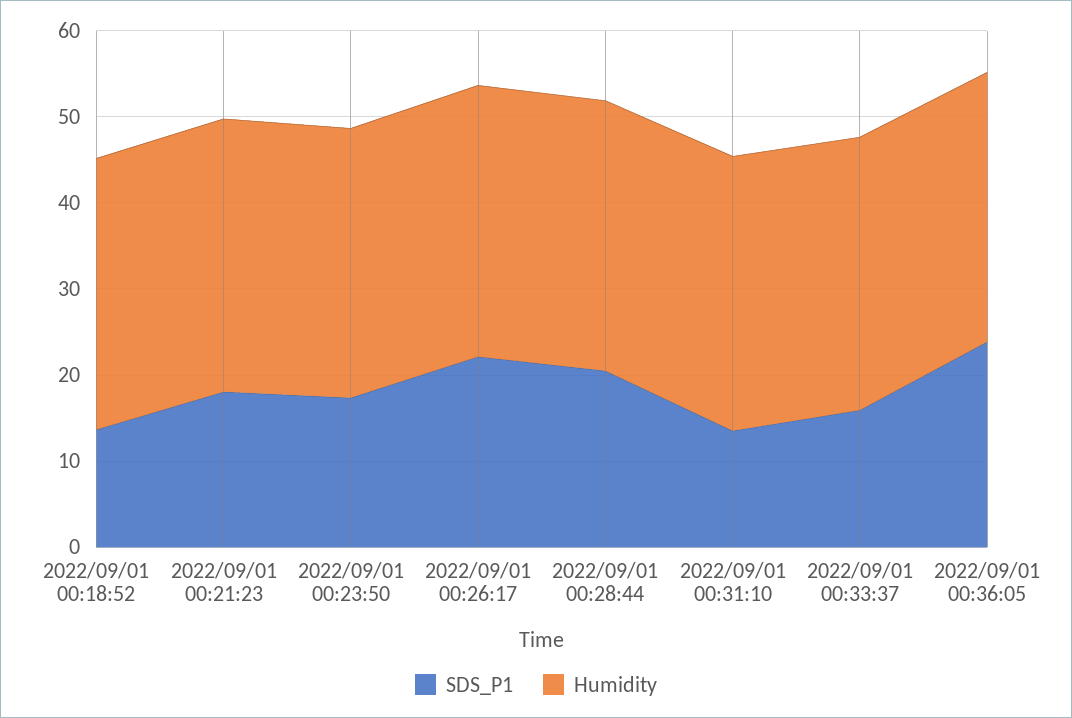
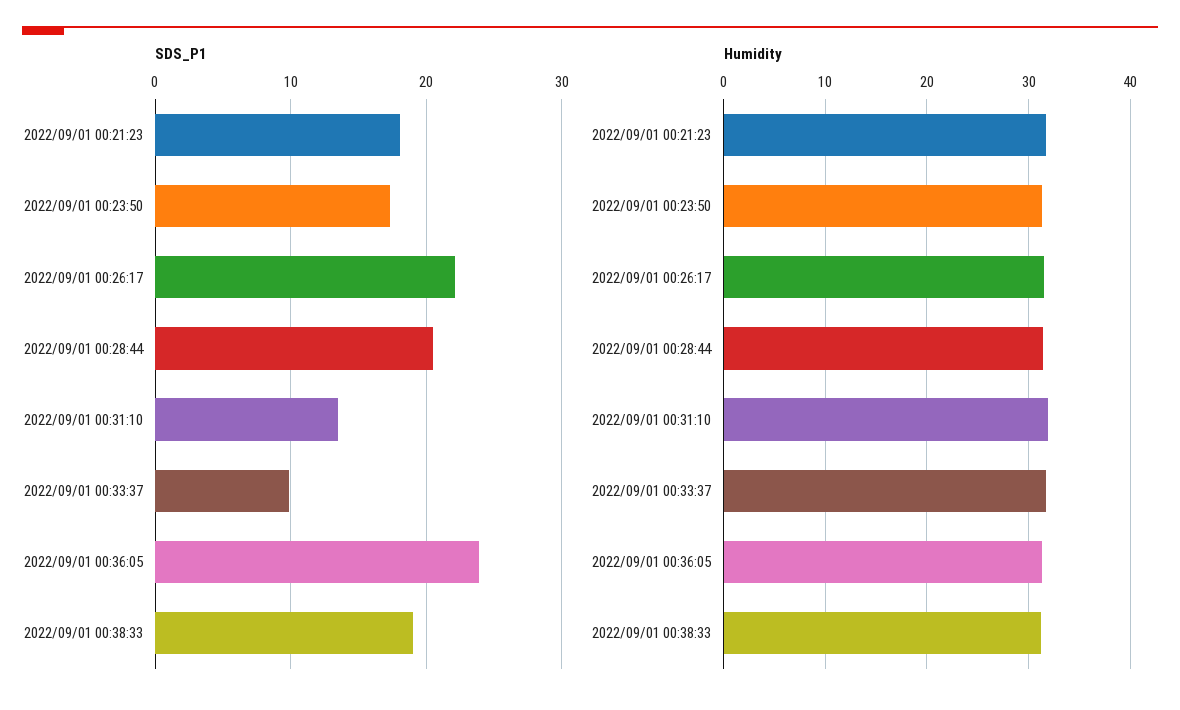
SDS_P1, 2022/09/01 00:18:52: 14 -> none
Humidity, 2022/09/01 00:18:52: 32 -> none
SDS_P1, 2022/09/01 00:33:37: 16 -> 10
SDS_P1, 2022/09/01 00:38:33: none -> 19
Humidity, 2022/09/01 00:38:33: none -> 31

